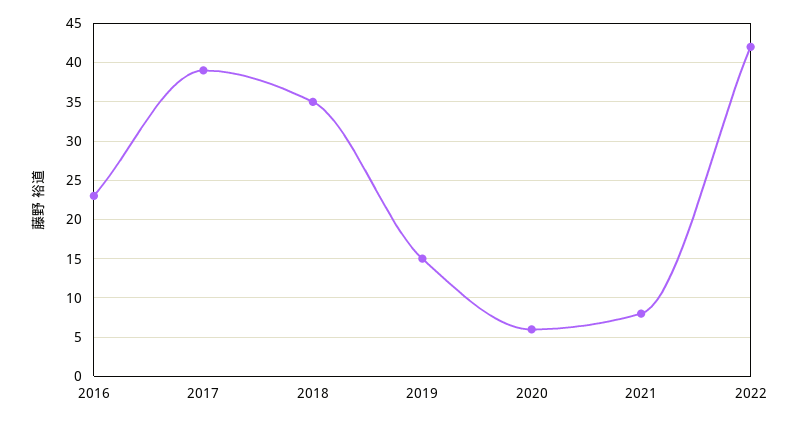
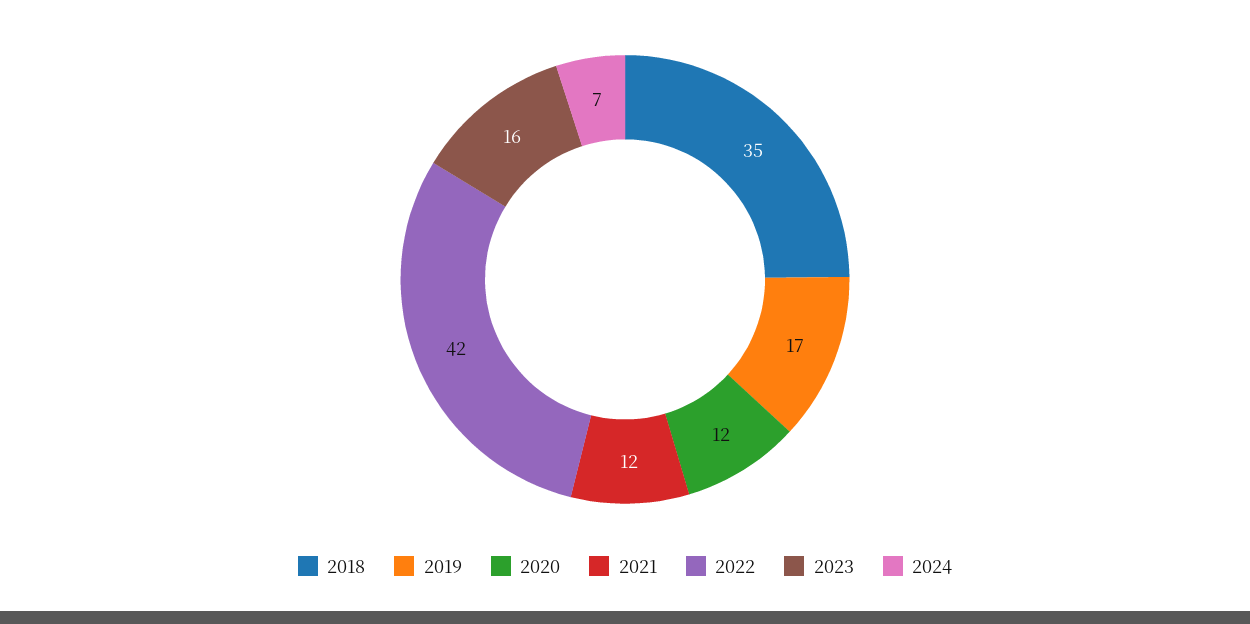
2016: 23 -> none
2017: 39 -> none
2019: 15 -> 17
2020: 6 -> 12
2021: 8 -> 12
2023: none -> 16
2024: none -> 7

